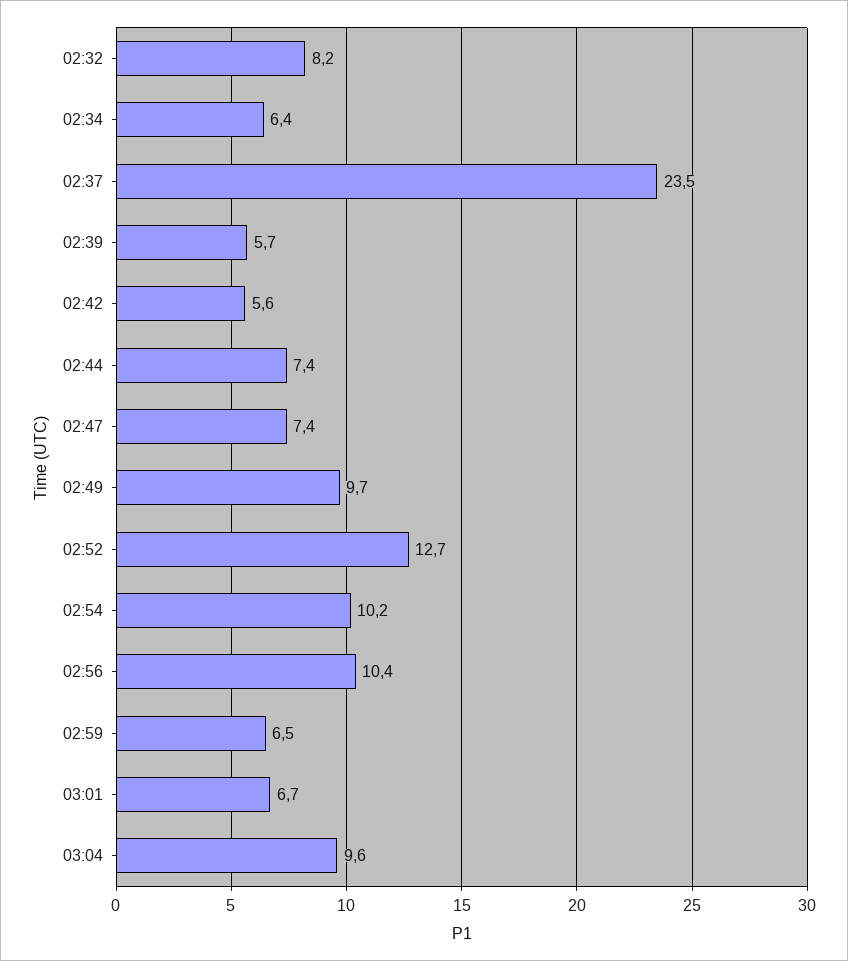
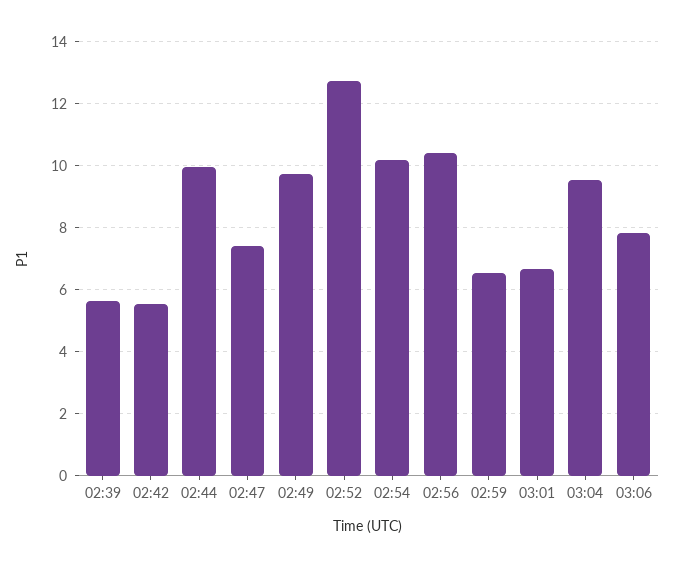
02:32: 8.2 -> none
02:34: 6.4 -> none
02:37: 23.5 -> none
02:44: 7.4 -> 10
03:06: none -> 7.8

